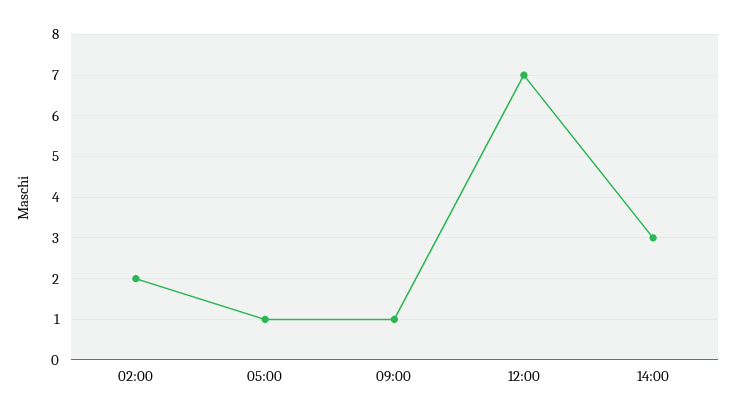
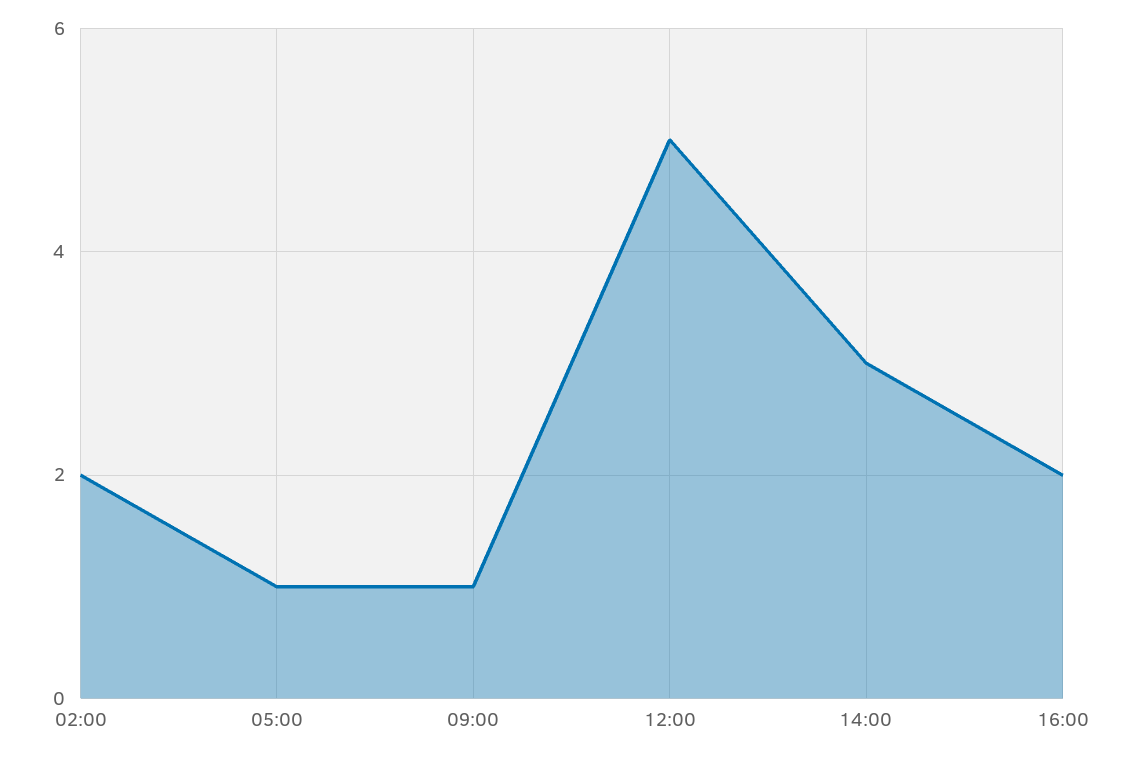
12:00: 7 -> 5
16:00: none -> 2

